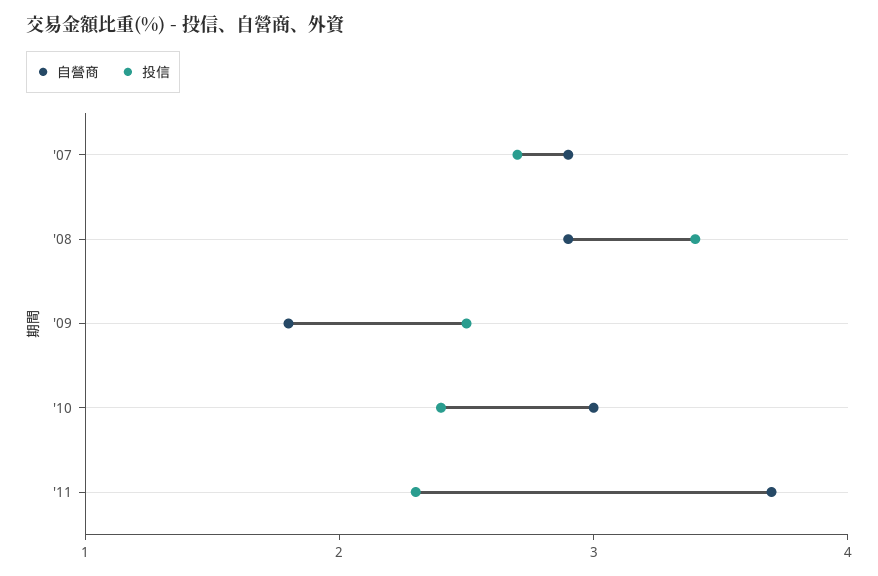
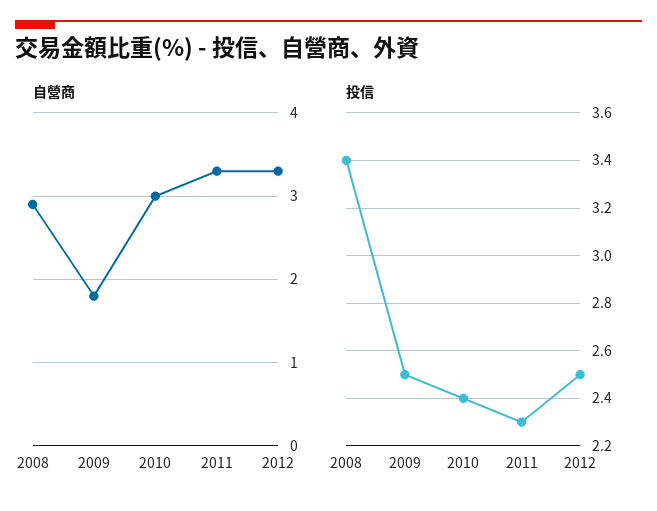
自營商, '07: 2.9 -> none
投信, '07: 2.7 -> none
自營商, '11: 3.7 -> 3.3
自營商, 2012: none -> 3.3
投信, 2012: none -> 2.5

